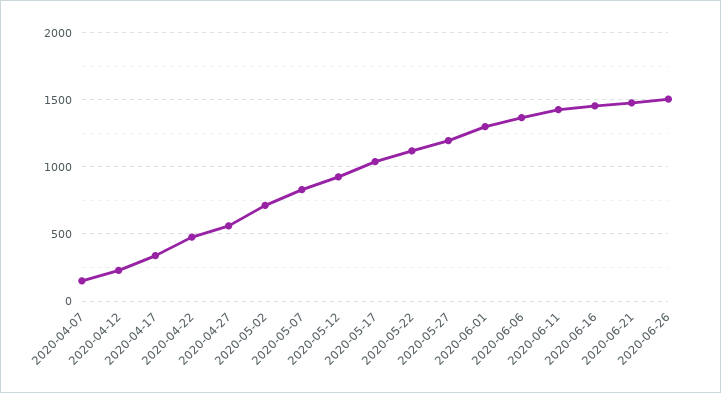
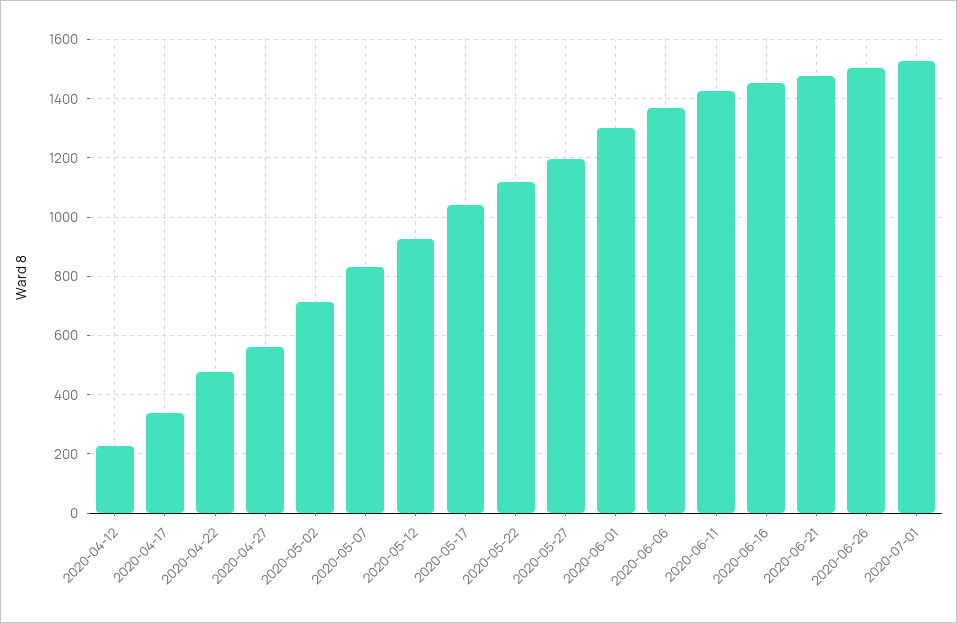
2020-04-07: 150 -> none
2020-07-01: none -> 1525

